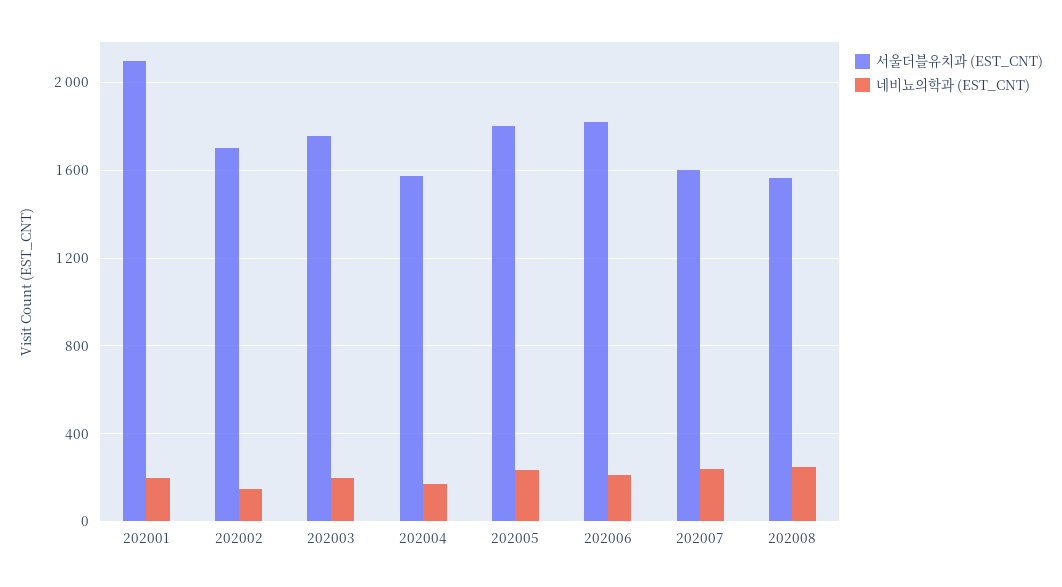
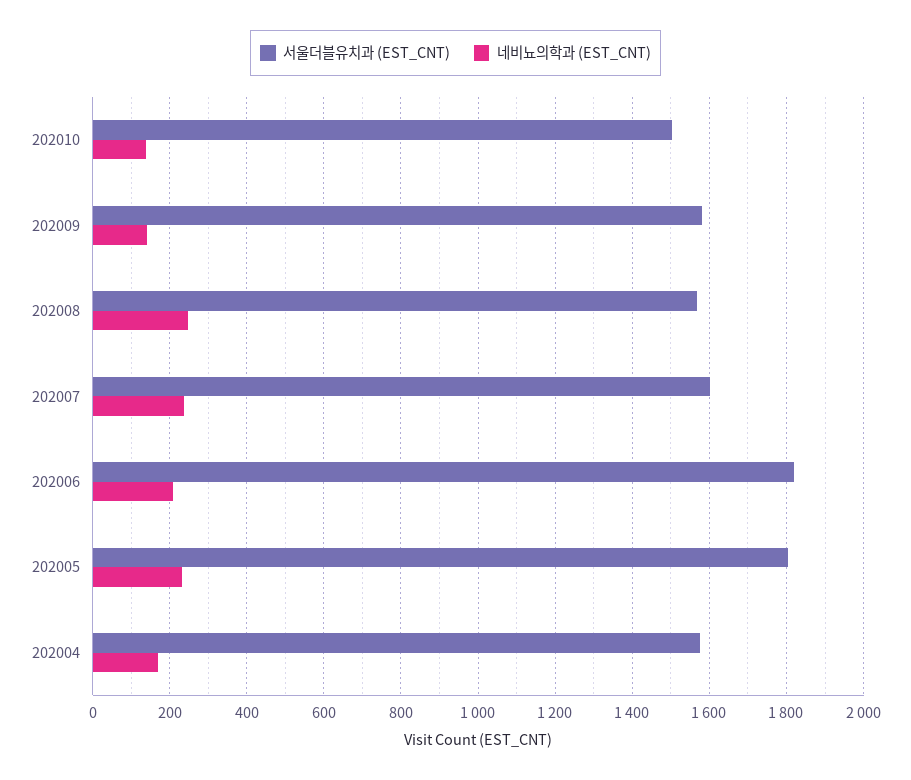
서울더블유치과 (EST_CNT), 202001: 2100 -> none
네비뇨의학과 (EST_CNT), 202001: 200 -> none
서울더블유치과 (EST_CNT), 202002: 1700 -> none
네비뇨의학과 (EST_CNT), 202002: 150 -> none
서울더블유치과 (EST_CNT), 202003: 1750 -> none
네비뇨의학과 (EST_CNT), 202003: 200 -> none
서울더블유치과 (EST_CNT), 202010: none -> 1500
네비뇨의학과 (EST_CNT), 202010: none -> 140
서울더블유치과 (EST_CNT), 202009: none -> 1580
네비뇨의학과 (EST_CNT), 202009: none -> 140

